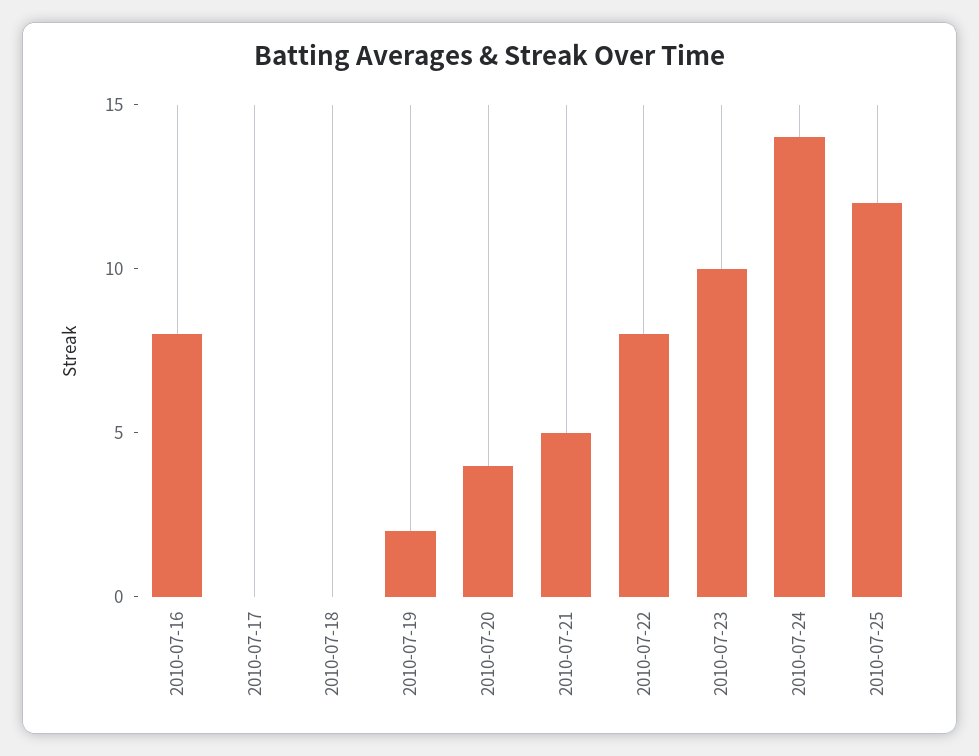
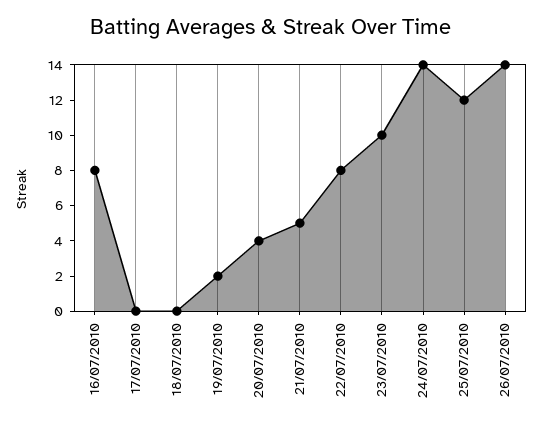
26/07/2010: none -> 14

